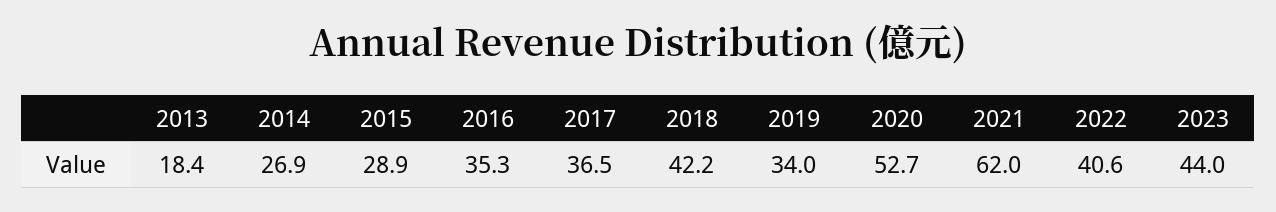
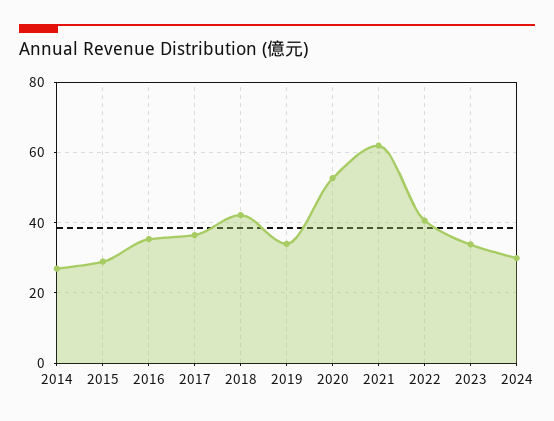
2013: 18.4 -> none
2023: 44 -> 34
2024: none -> 30

